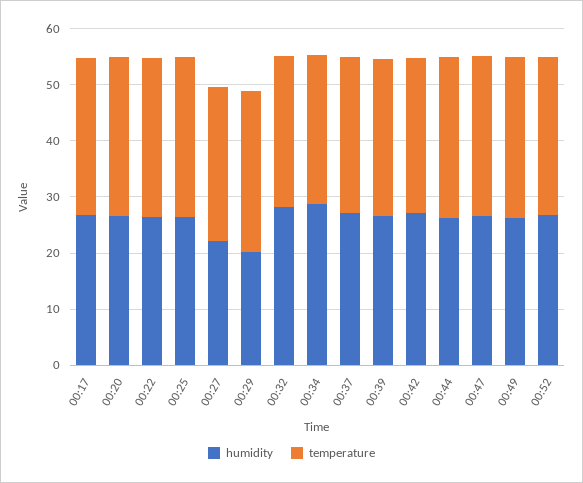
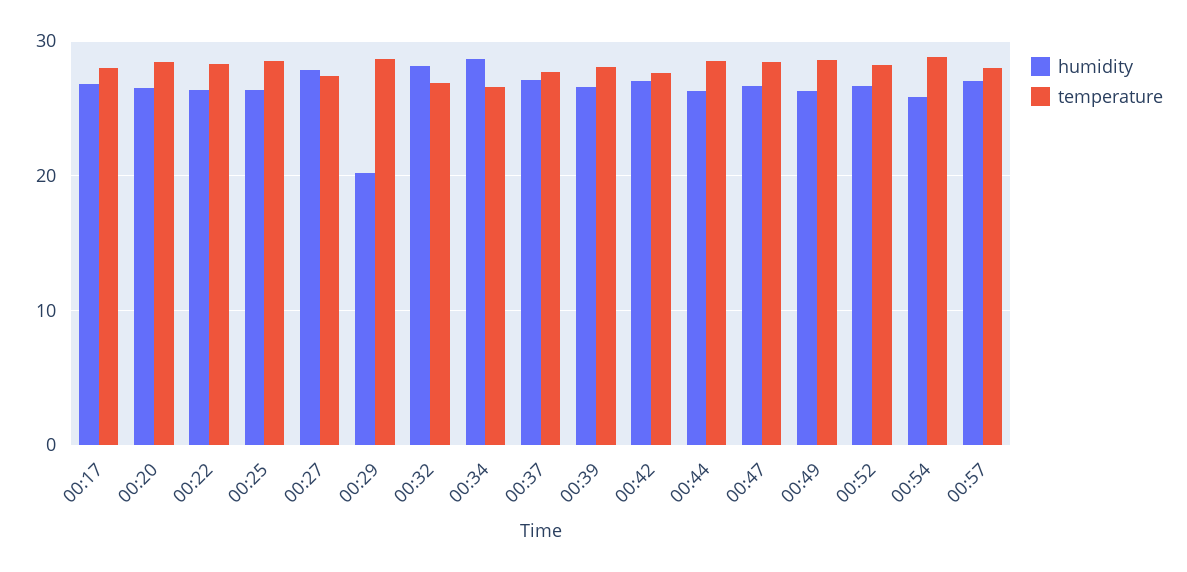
humidity, 00:27: 22 -> 28
humidity, 00:54: none -> 26
temperature, 00:54: none -> 29
humidity, 00:57: none -> 27
temperature, 00:57: none -> 28

